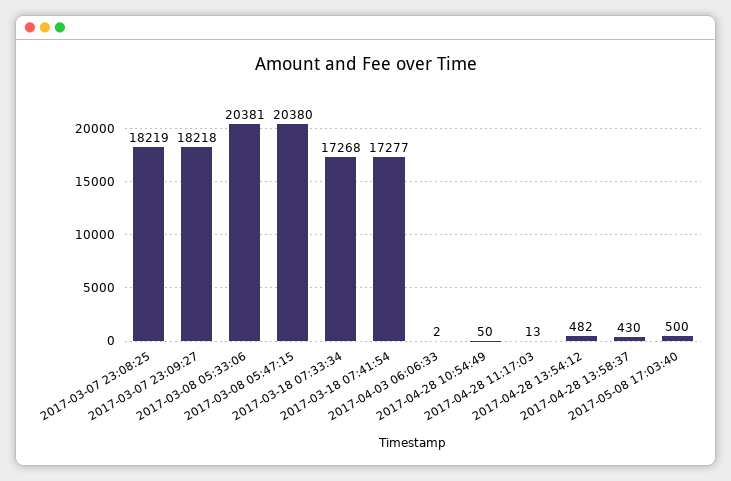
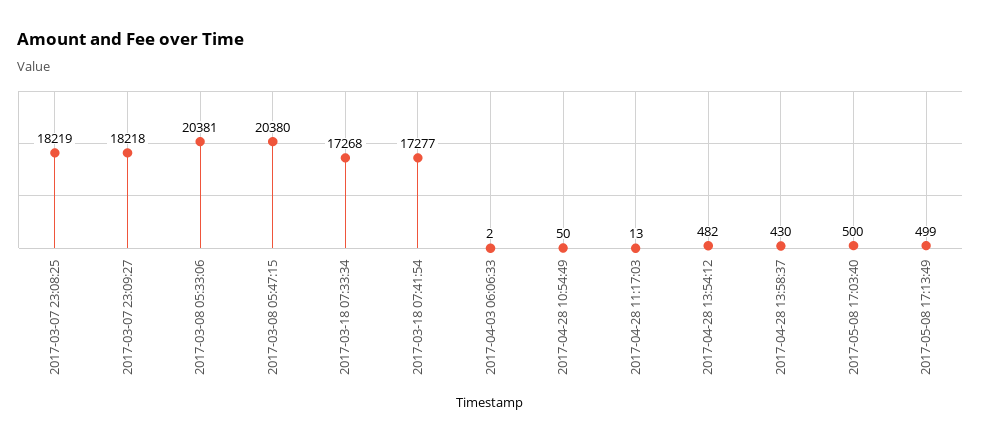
2017-05-08 17:13:49: none -> 499

